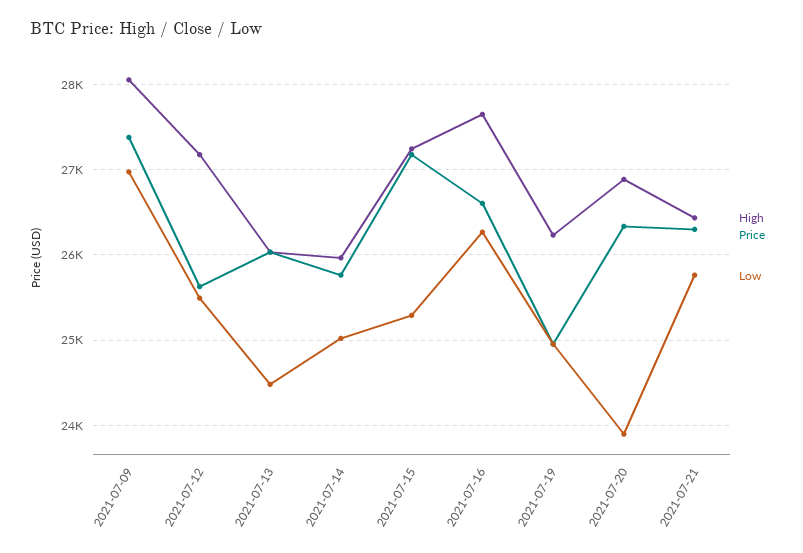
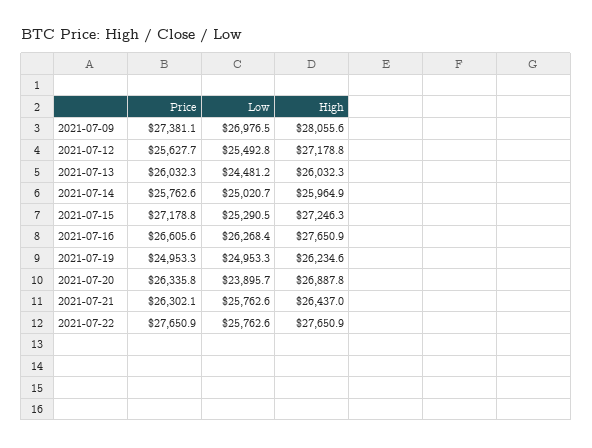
Price, 2021-07-22: none -> 27650.9
Low, 2021-07-22: none -> 25762.6
High, 2021-07-22: none -> 27650.9

